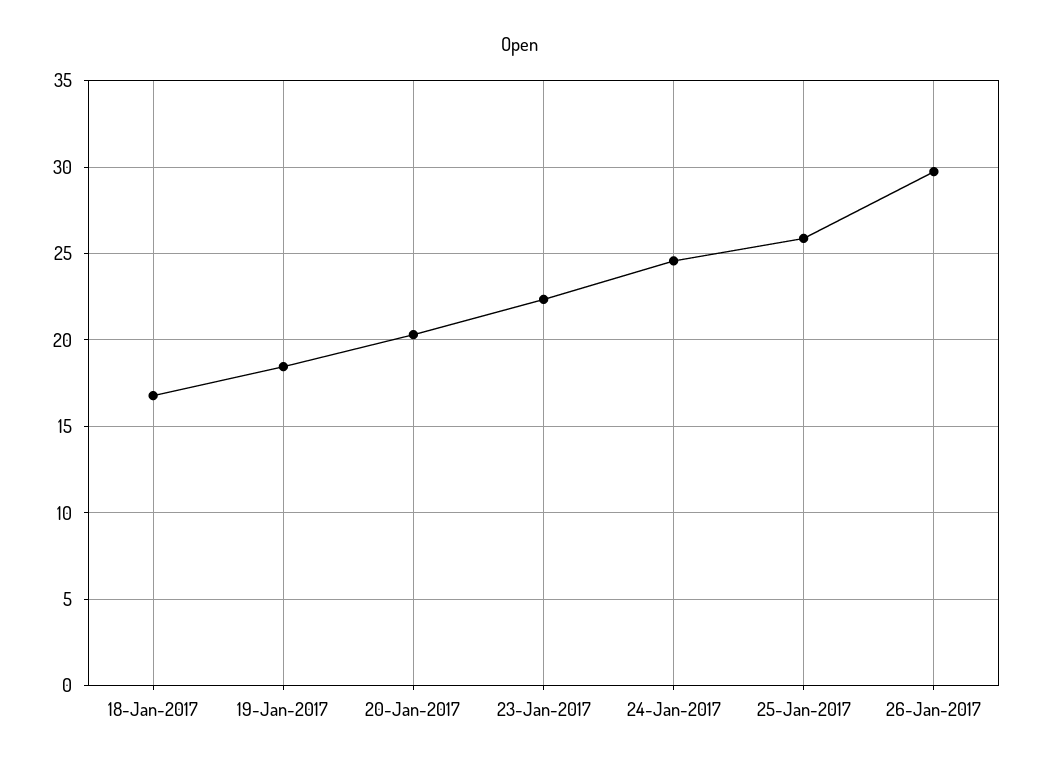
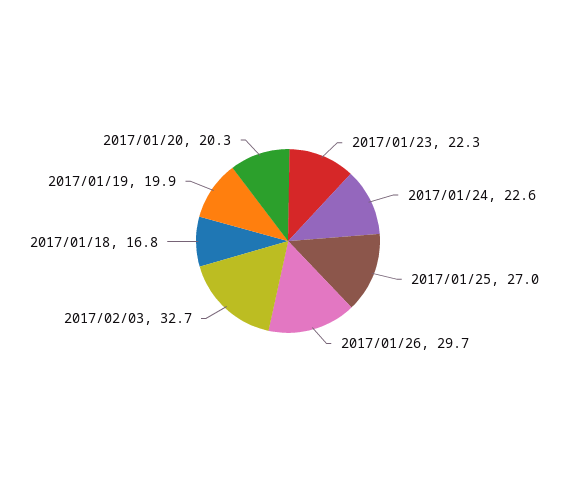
19-Jan-2017: 18.5 -> 19.9
24-Jan-2017: 24.5 -> 22.6
25-Jan-2017: 26 -> 27
2017/02/03: none -> 32.7

